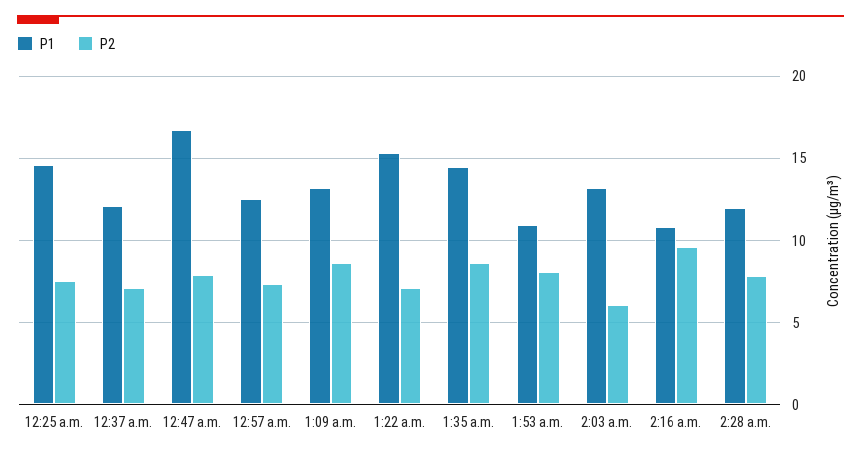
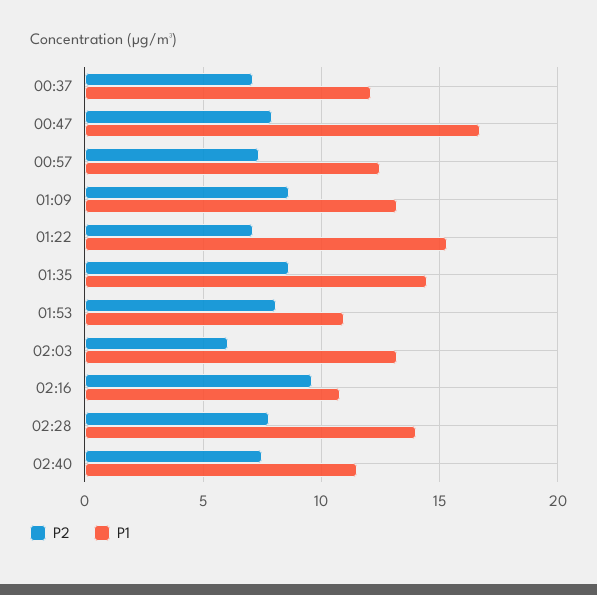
P1, 12:25 a.m.: 14.5 -> none
P2, 12:25 a.m.: 7.5 -> none
P1, 2:28 a.m.: 12 -> 14
P2, 02:40: none -> 7.5
P1, 02:40: none -> 11.5

